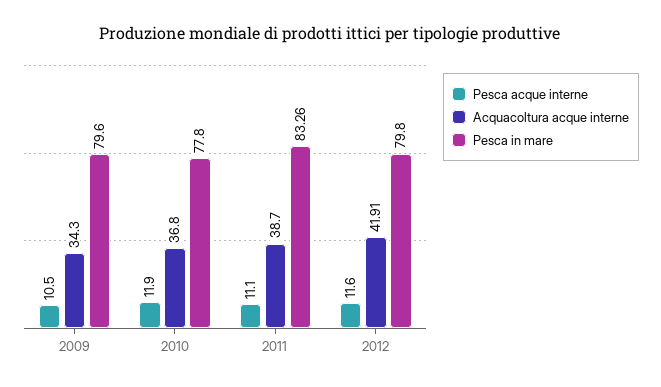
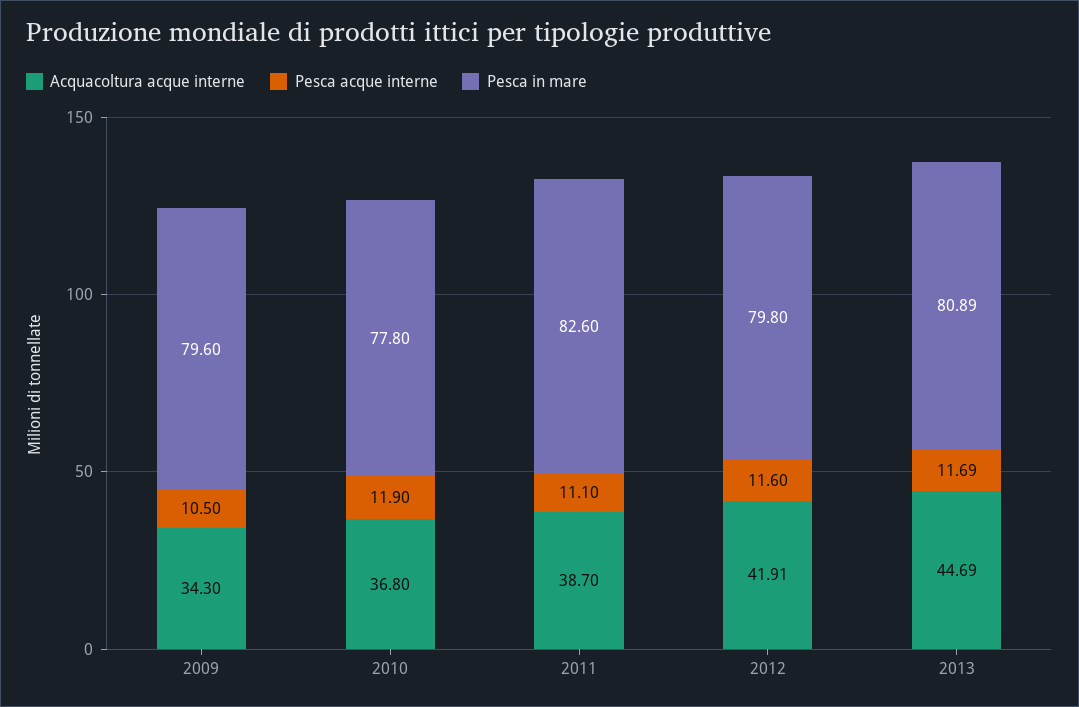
Pesca in mare, 2011: 83.26 -> 82.6
Acquacoltura acque interne, 2013: none -> 44.69
Pesca acque interne, 2013: none -> 11.69
Pesca in mare, 2013: none -> 80.89

